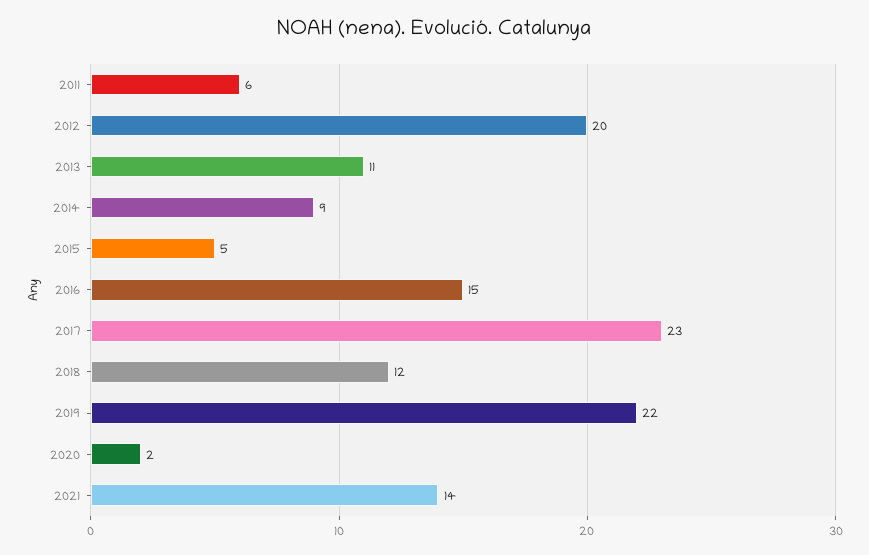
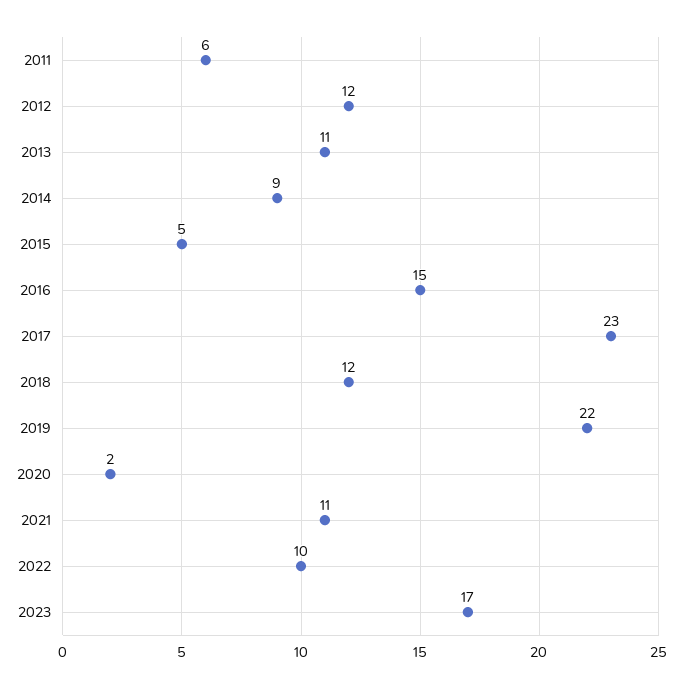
2012: 20 -> 12
2021: 14 -> 11
2022: none -> 10
2023: none -> 17

